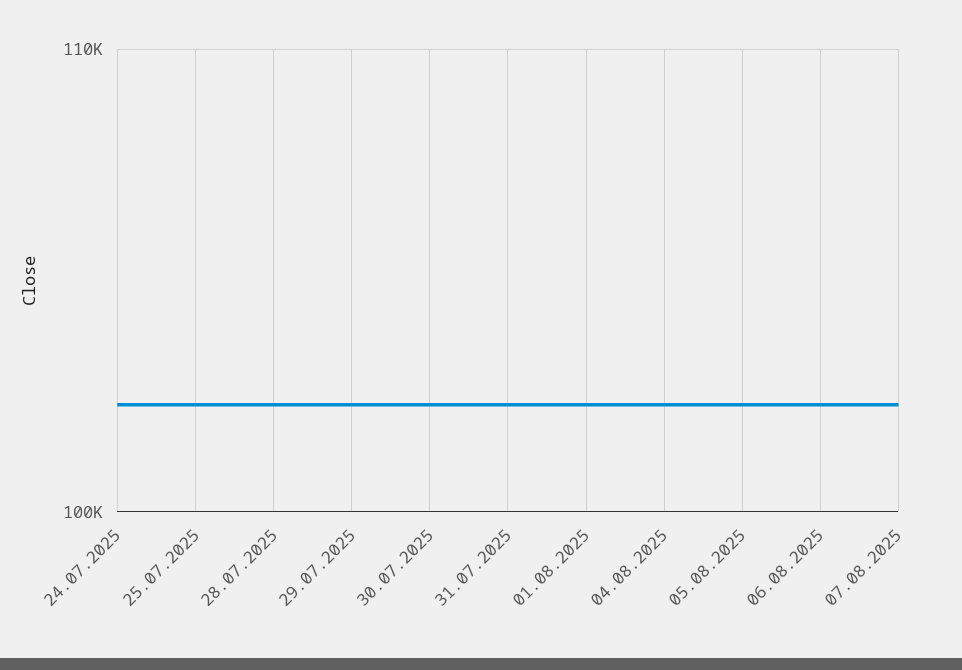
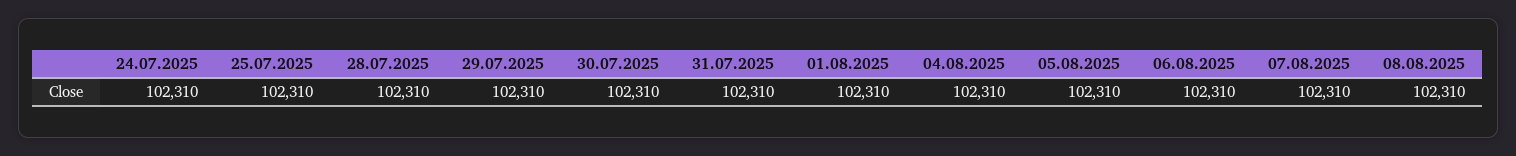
08.08.2025: none -> 102310

